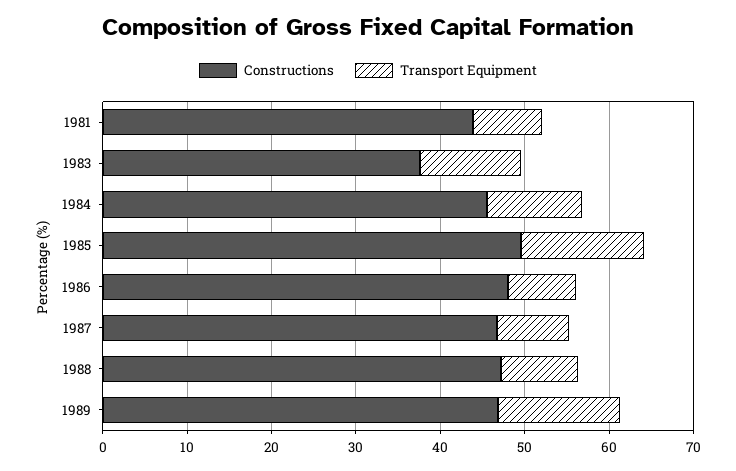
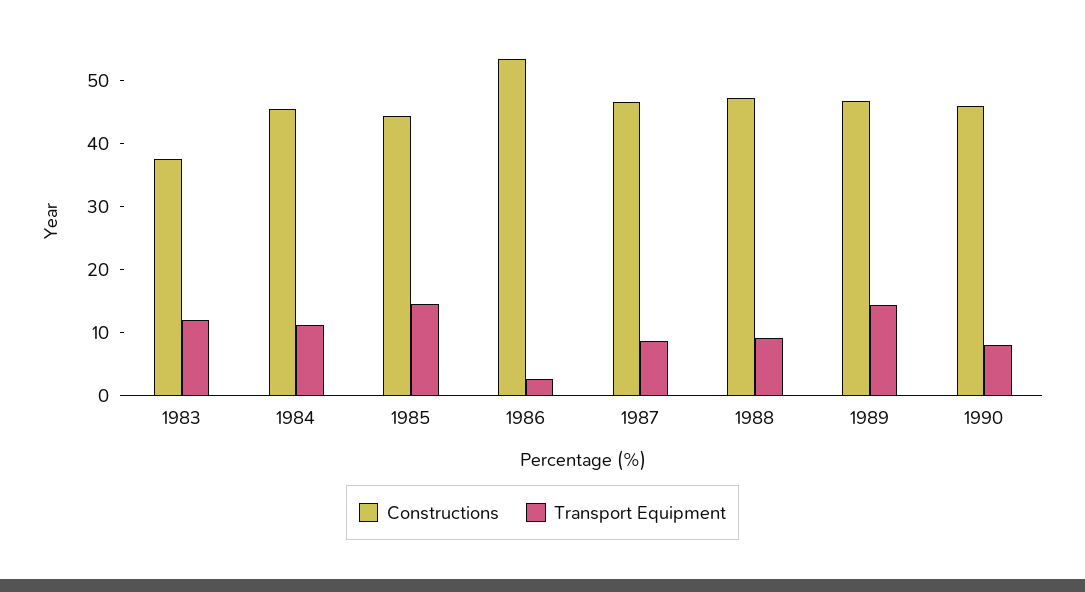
Constructions, 1981: 44 -> none
Transport Equipment, 1981: 8 -> none
Constructions, 1985: 50 -> 44
Constructions, 1986: 48 -> 54
Transport Equipment, 1986: 8 -> 2
Constructions, 1990: none -> 46
Transport Equipment, 1990: none -> 8

